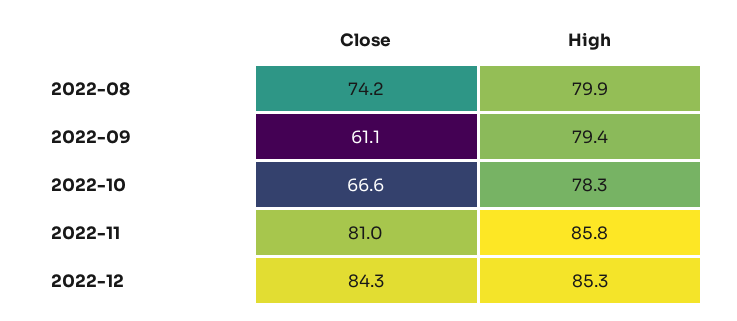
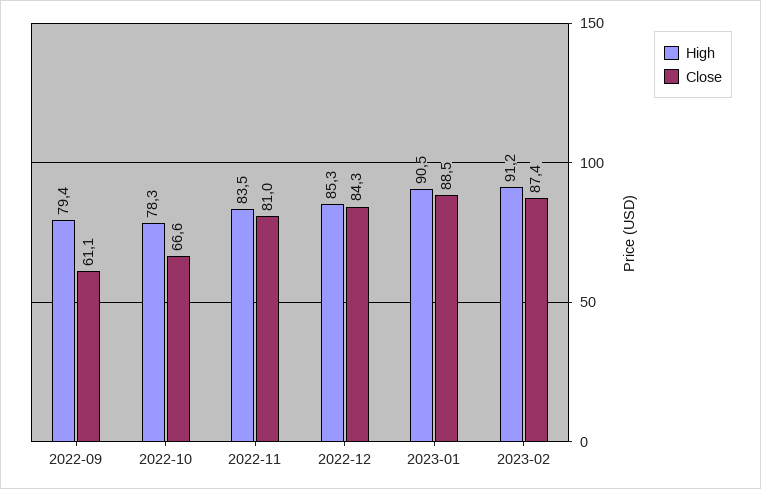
Close, 2022-08: 74.2 -> none
High, 2022-08: 79.9 -> none
High, 2022-11: 85.8 -> 83.5
High, 2023-01: none -> 90.5
Close, 2023-01: none -> 88.5
High, 2023-02: none -> 91.2
Close, 2023-02: none -> 87.4

